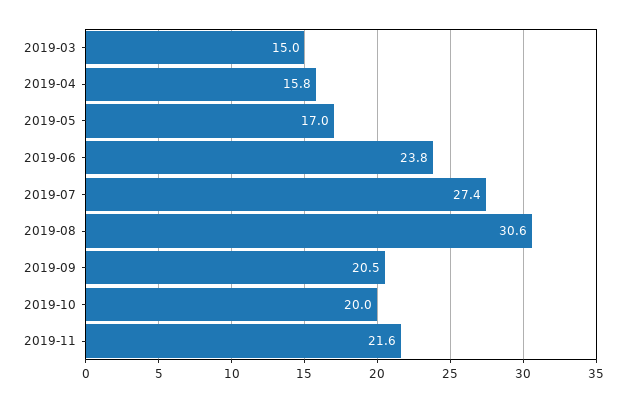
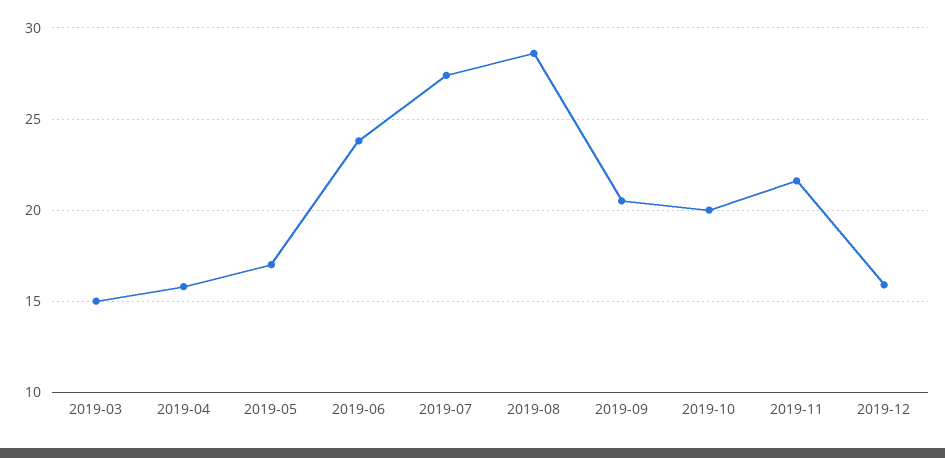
2019-08: 30.6 -> 28.5
2019-12: none -> 16

